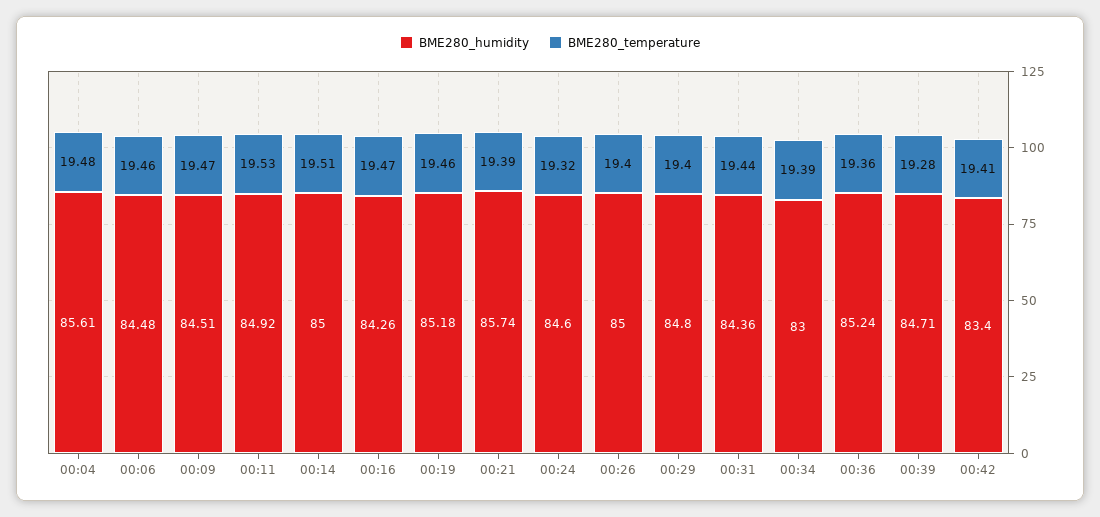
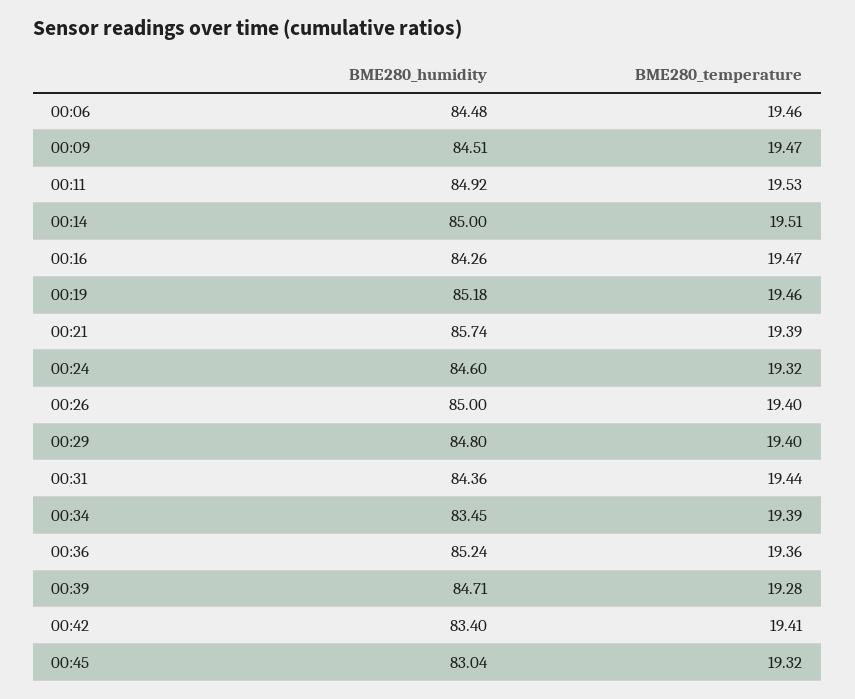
BME280_humidity, 00:04: 85.61 -> none
BME280_temperature, 00:04: 19.48 -> none
BME280_humidity, 00:34: 83 -> 83.45
BME280_humidity, 00:45: none -> 83.04
BME280_temperature, 00:45: none -> 19.32

